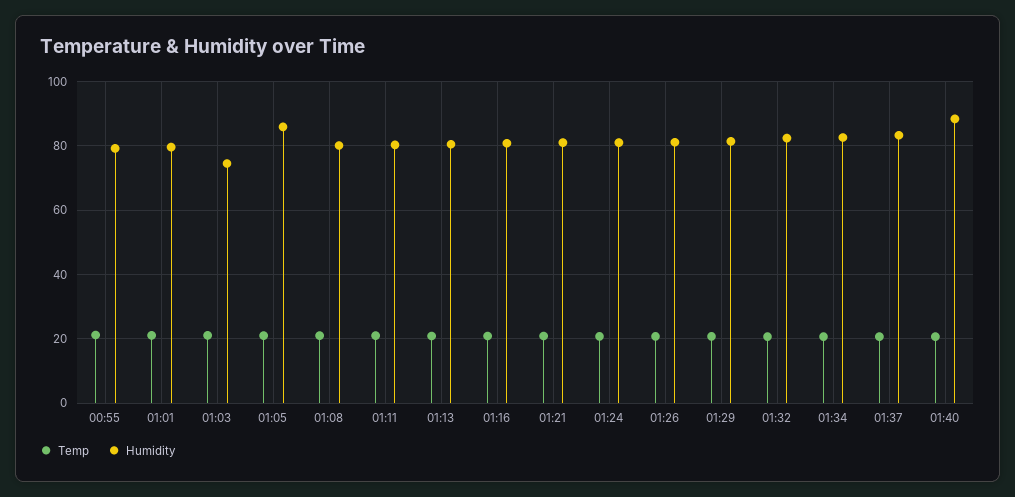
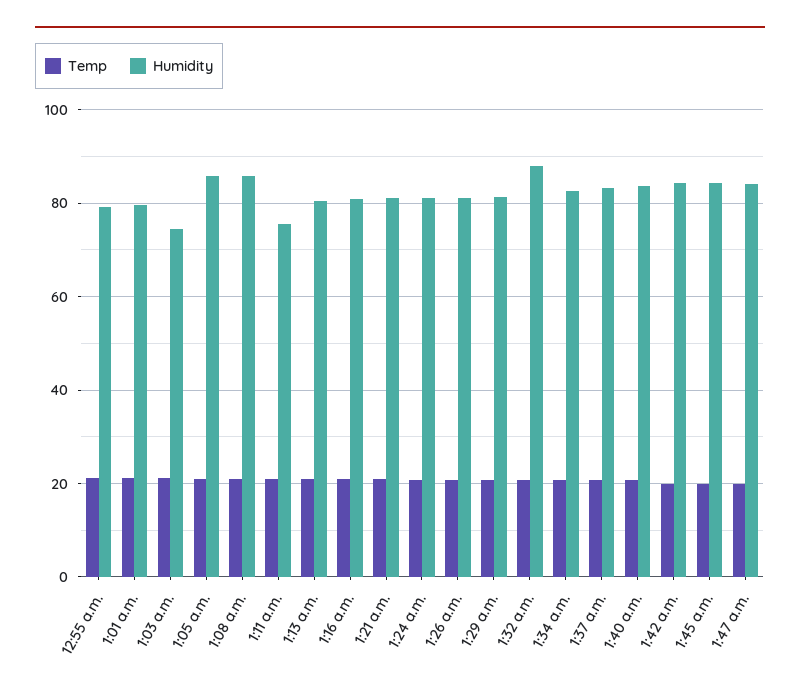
Humidity, 01:08: 80 -> 86
Humidity, 01:11: 80 -> 76
Humidity, 01:32: 82 -> 88
Humidity, 01:40: 88 -> 84
Temp, 1:42 a.m.: none -> 20
Humidity, 1:42 a.m.: none -> 84
Temp, 1:45 a.m.: none -> 20
Humidity, 1:45 a.m.: none -> 84
Temp, 1:47 a.m.: none -> 20
Humidity, 1:47 a.m.: none -> 84

